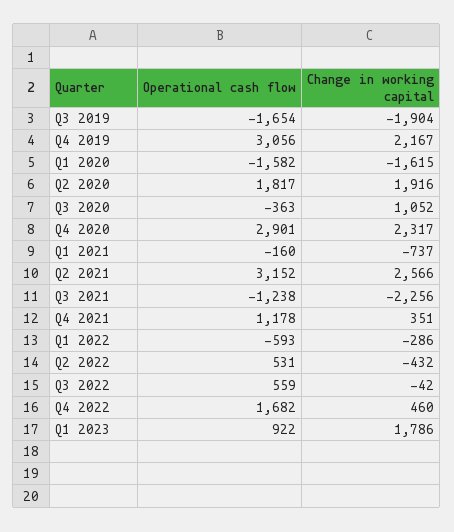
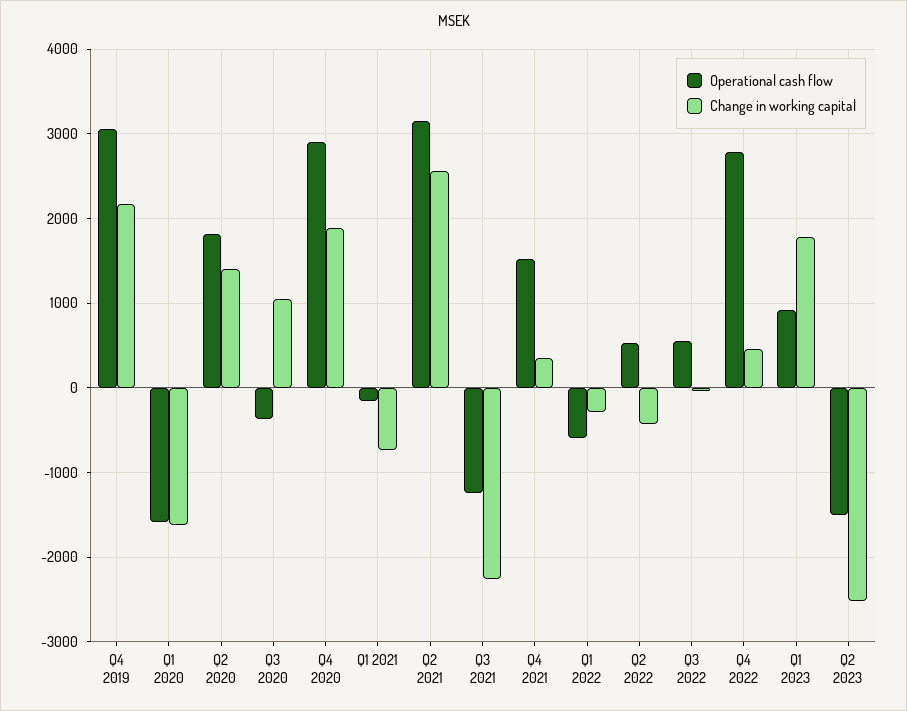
Operational cash flow, Q3 2019: -1654 -> none
Change in working capital, Q3 2019: -1904 -> none
Change in working capital, Q2 2020: 1916 -> 1400
Change in working capital, Q4 2020: 2317 -> 1900
Operational cash flow, Q4 2021: 1178 -> 1500
Operational cash flow, Q4 2022: 1682 -> 2800
Operational cash flow, Q2 2023: none -> -1500
Change in working capital, Q2 2023: none -> -2500

